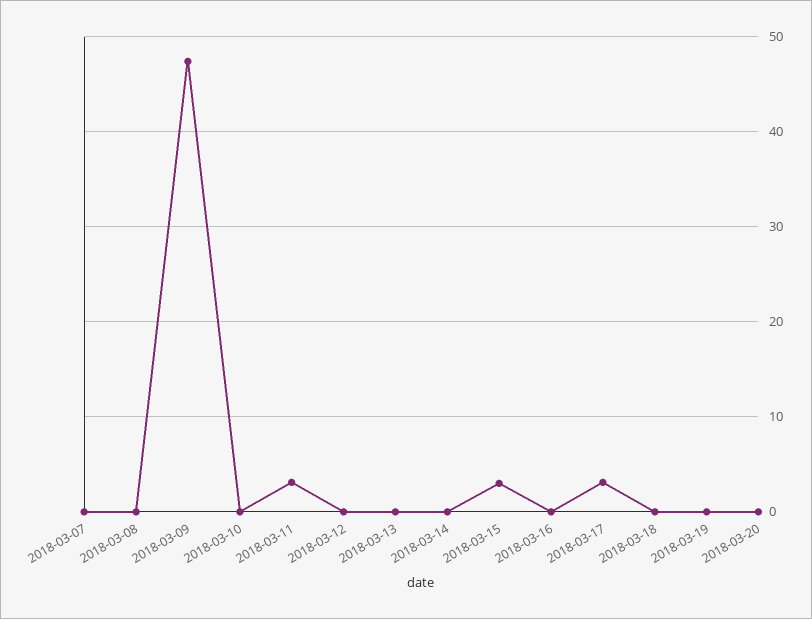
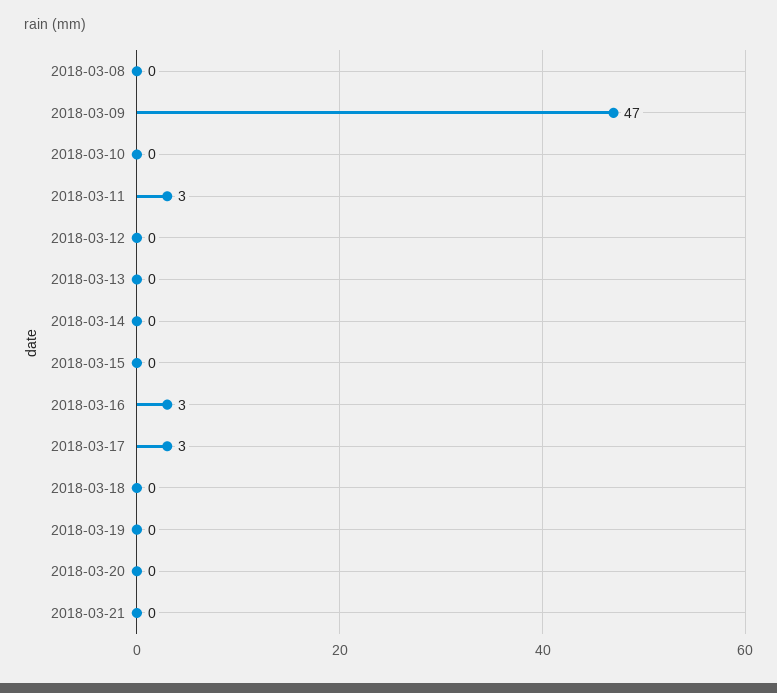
2018-03-07: 0 -> none
2018-03-15: 3 -> 0
2018-03-16: 0 -> 3
2018-03-21: none -> 0

